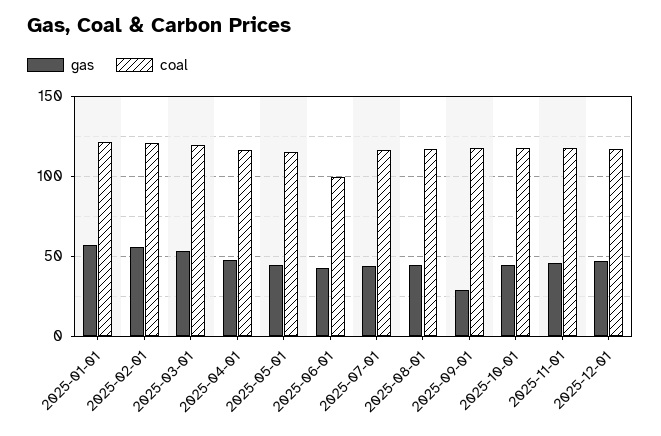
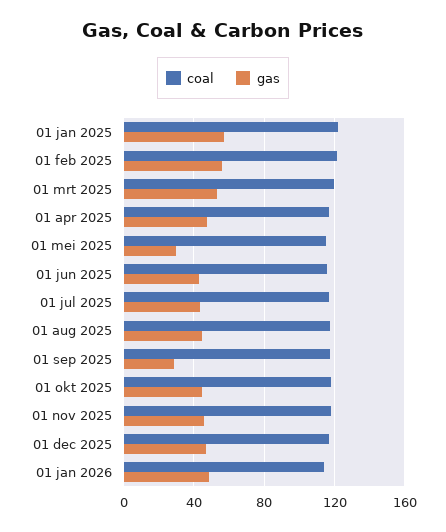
gas, 2025-05-01: 45 -> 30
coal, 2025-06-01: 100 -> 115
coal, 01 jan 2026: none -> 115
gas, 01 jan 2026: none -> 50

